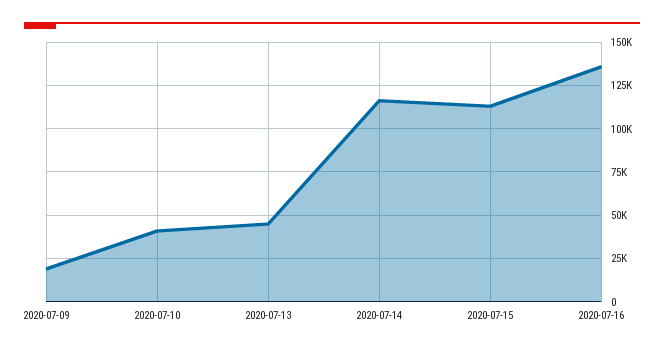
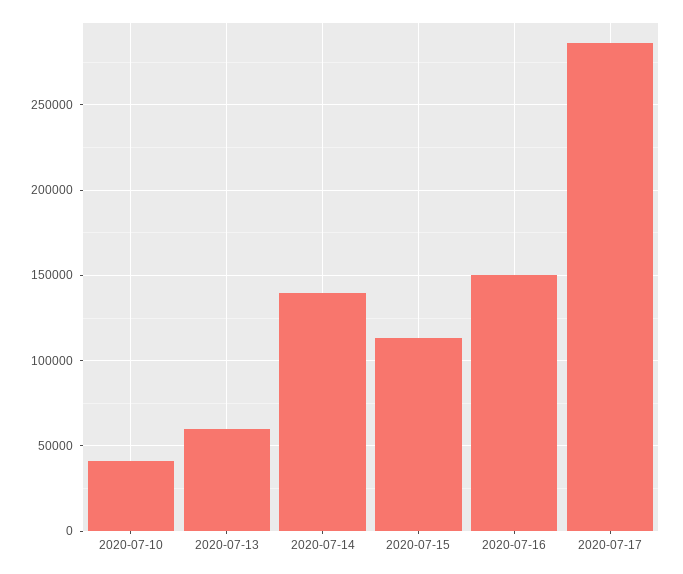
2020-07-09: 20000 -> none
2020-07-13: 45000 -> 60000
2020-07-14: 115000 -> 140000
2020-07-16: 135000 -> 150000
2020-07-17: none -> 285000

